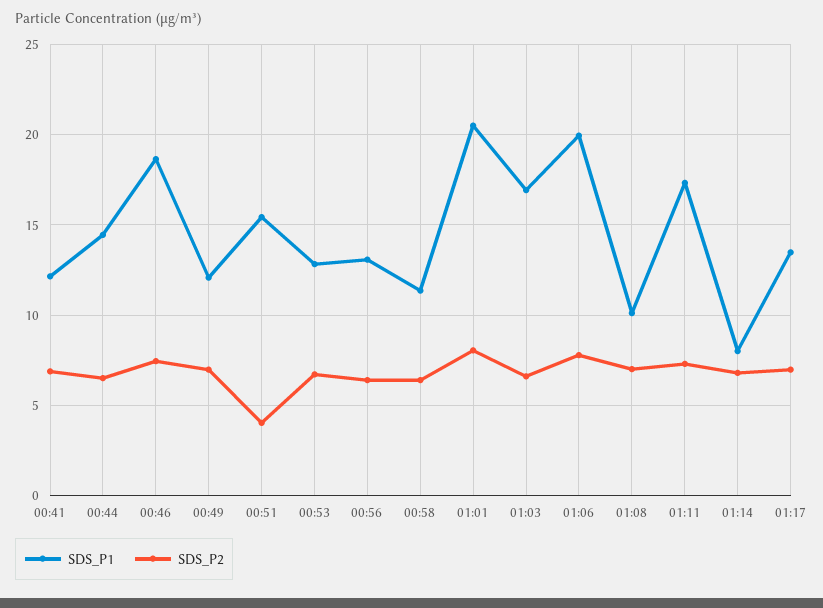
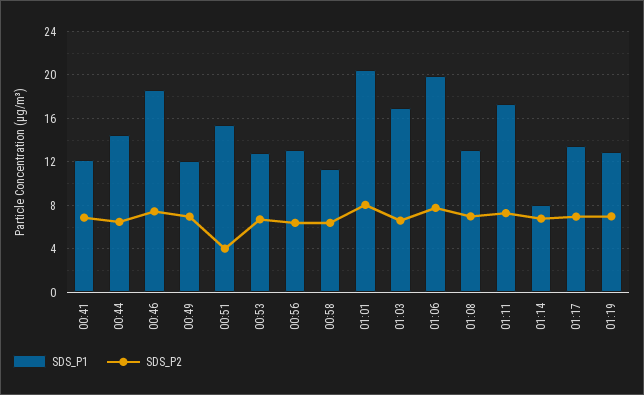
SDS_P1, 01:08: 10 -> 13
SDS_P1, 01:19: none -> 13
SDS_P2, 01:19: none -> 7

